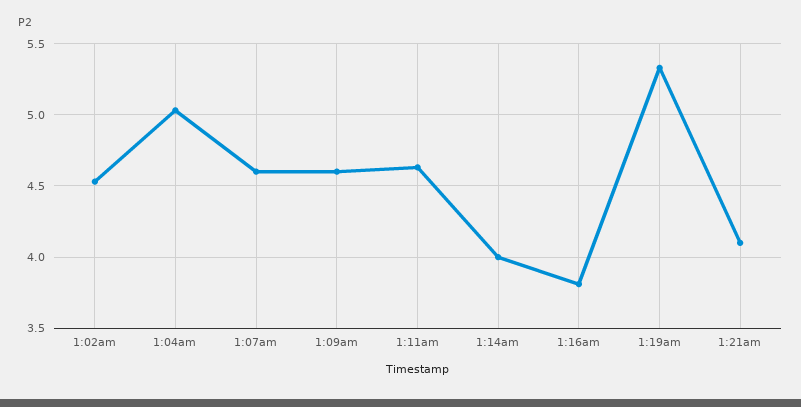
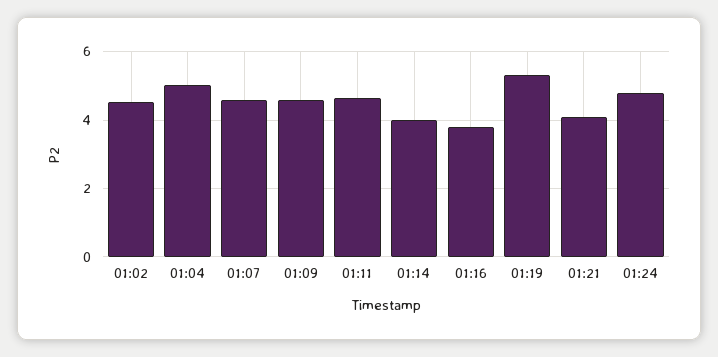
01:24: none -> 4.8

